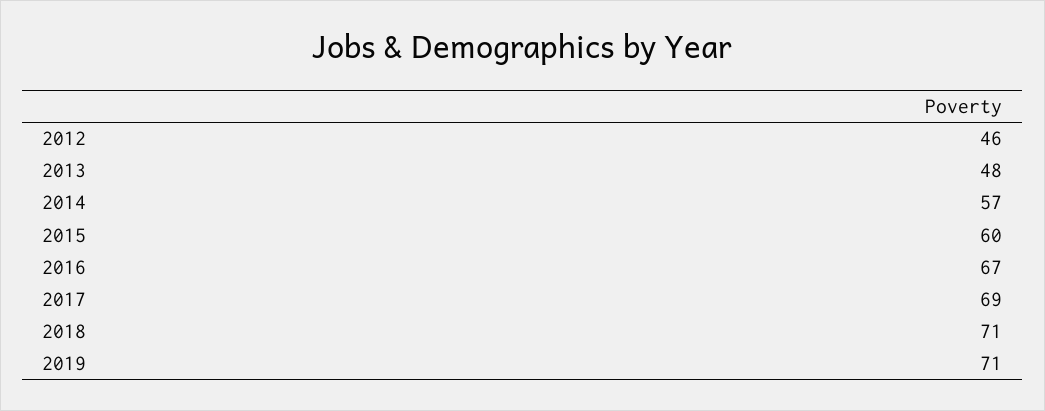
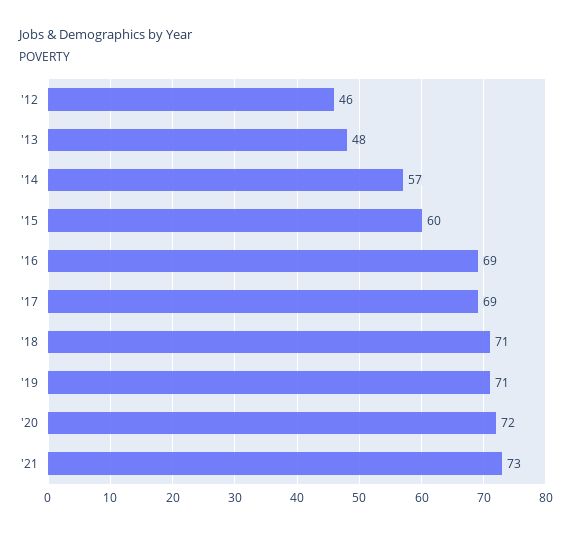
2016: 67 -> 69
'20: none -> 72
'21: none -> 73

